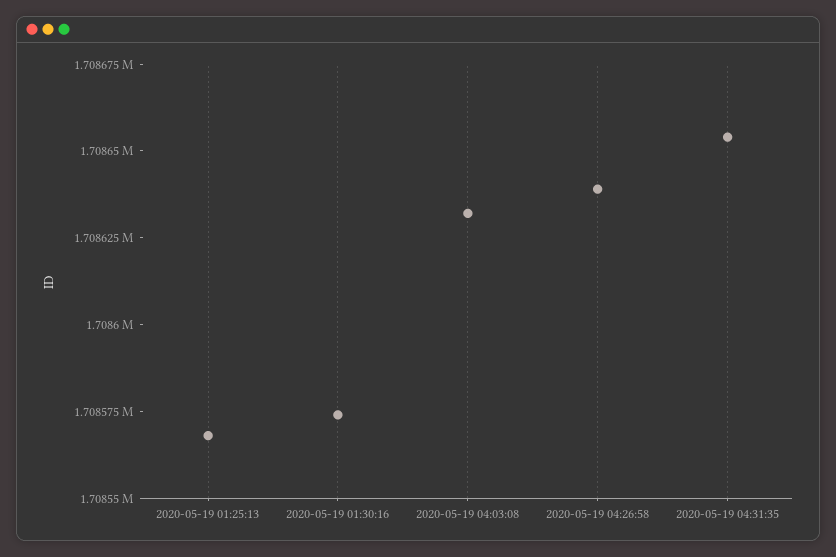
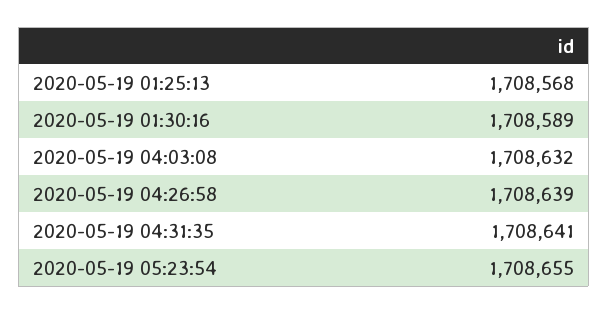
2020-05-19 01:30:16: 1708575 -> 1708589
2020-05-19 04:31:35: 1708655 -> 1708641
2020-05-19 05:23:54: none -> 1708655

